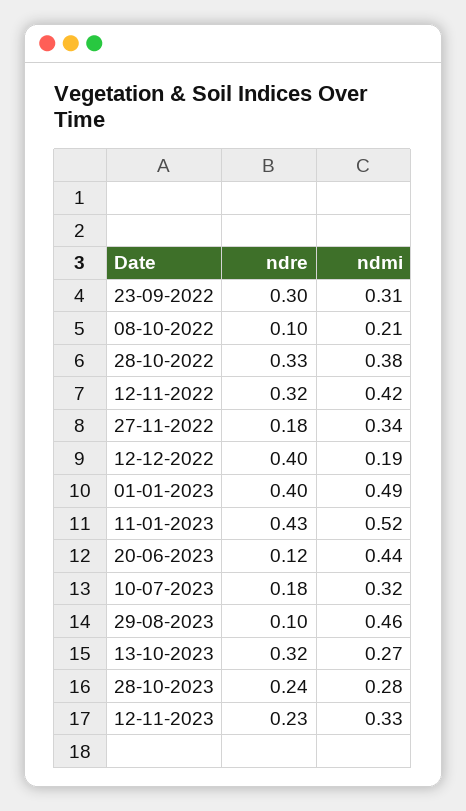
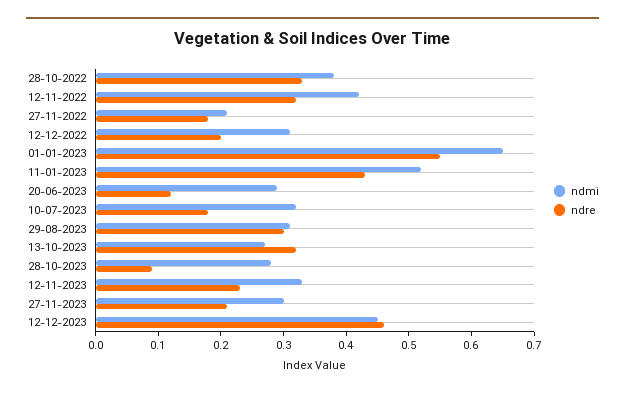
ndre, 23-09-2022: 0.3 -> none
ndmi, 23-09-2022: 0.31 -> none
ndre, 08-10-2022: 0.1 -> none
ndmi, 08-10-2022: 0.21 -> none
ndmi, 27-11-2022: 0.34 -> 0.2
ndre, 12-12-2022: 0.4 -> 0.2
ndmi, 12-12-2022: 0.19 -> 0.3
ndre, 01-01-2023: 0.4 -> 0.55
ndmi, 01-01-2023: 0.49 -> 0.65
ndmi, 20-06-2023: 0.44 -> 0.3
ndre, 29-08-2023: 0.1 -> 0.3
ndmi, 29-08-2023: 0.46 -> 0.3
ndre, 28-10-2023: 0.24 -> 0.1
ndmi, 27-11-2023: none -> 0.3
ndre, 27-11-2023: none -> 0.2
ndmi, 12-12-2023: none -> 0.45
ndre, 12-12-2023: none -> 0.45

